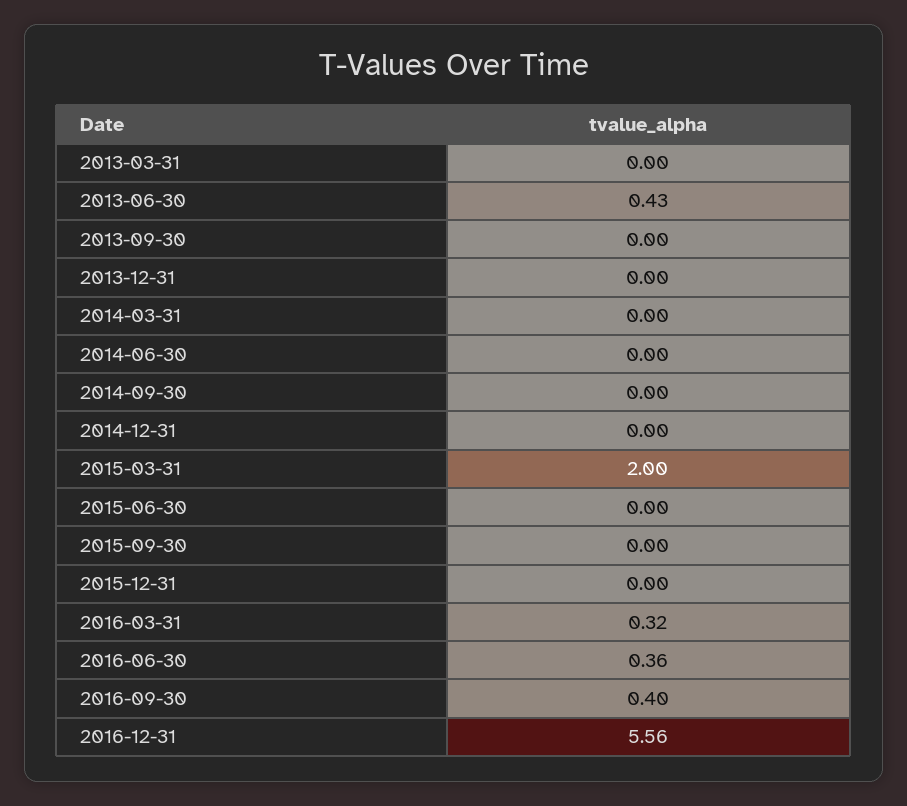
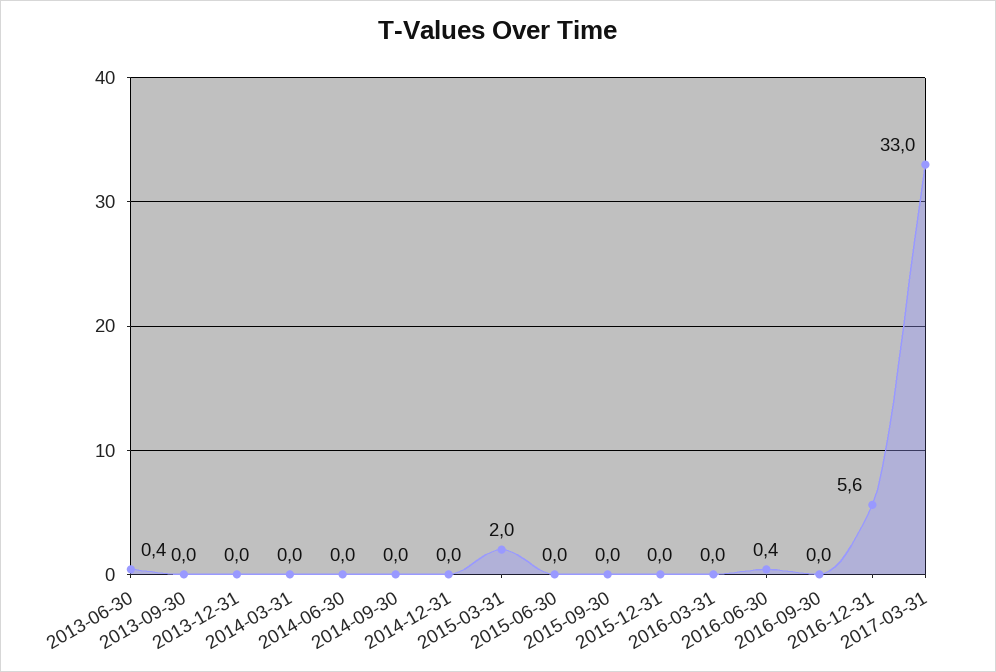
2013-03-31: 0 -> none
2016-03-31: 0.32 -> 0
2016-09-30: 0.4 -> 0
2017-03-31: none -> 33

